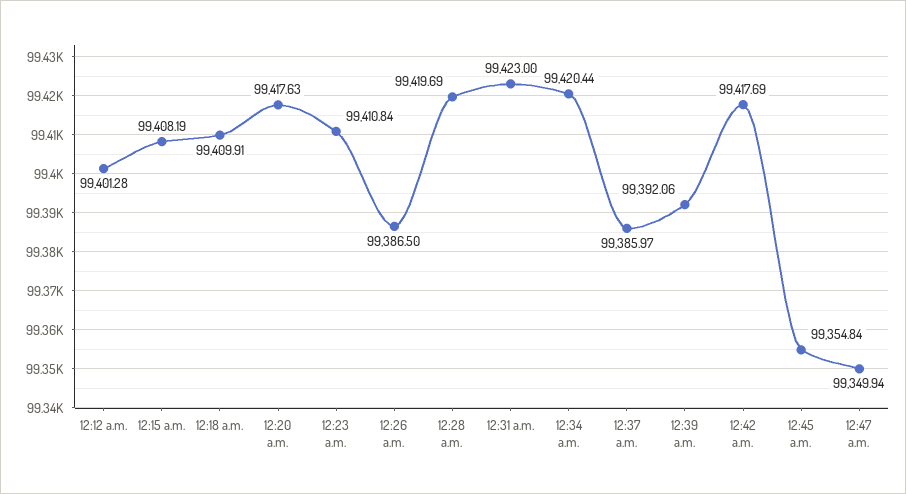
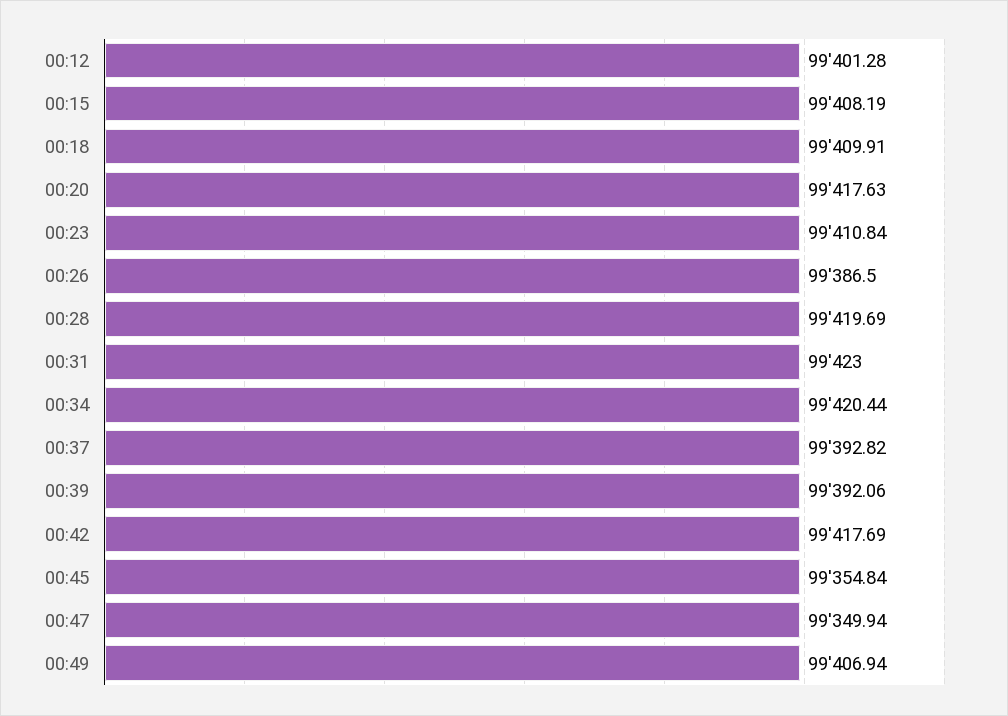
12:37 a.m.: 99385.97 -> 99392.82
00:49: none -> 99406.94

